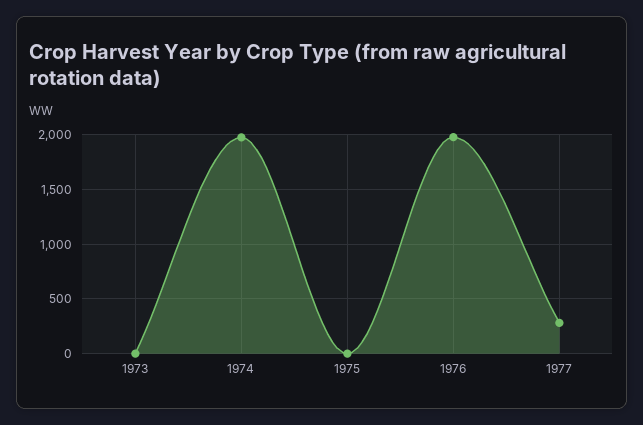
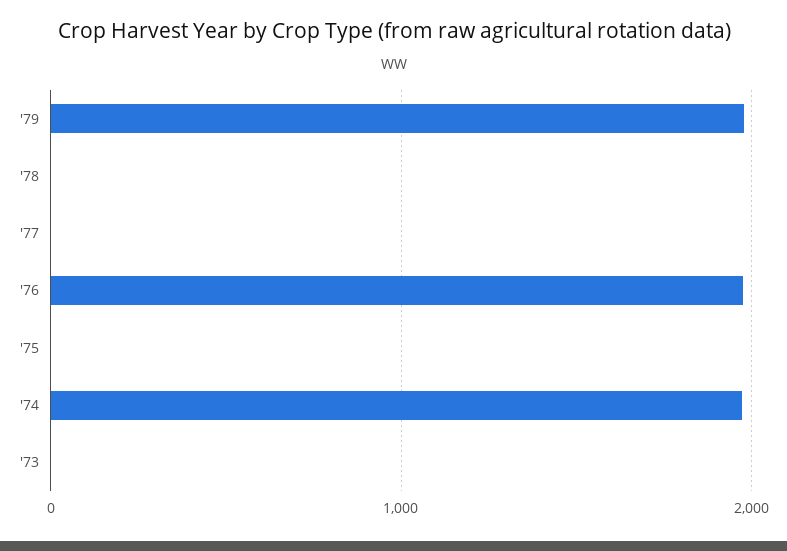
1977: 300 -> 0
'79: none -> 2000
'78: none -> 0

